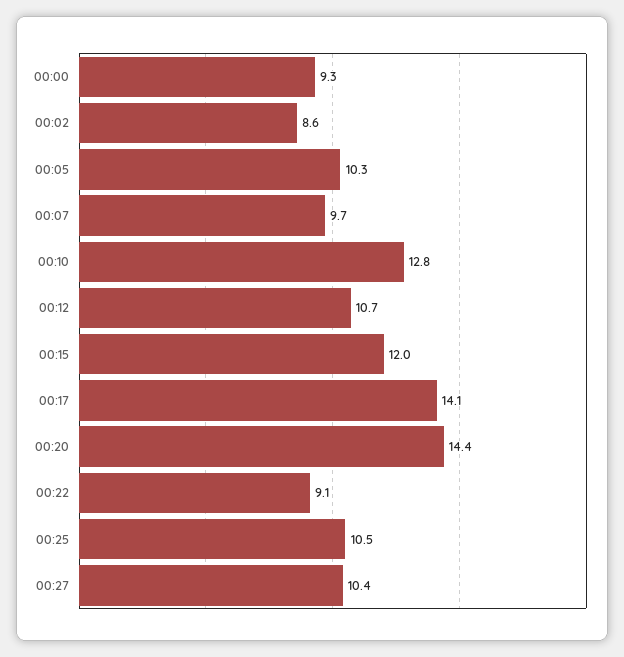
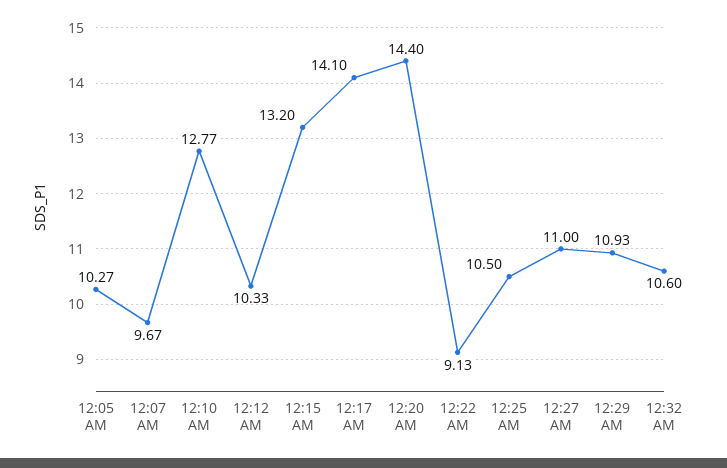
00:00: 9.3 -> none
00:02: 8.6 -> none
00:12: 10.7 -> 10.33
00:15: 12 -> 13.2
00:27: 10.4 -> 11
12:29 AM: none -> 10.93
12:32 AM: none -> 10.6

